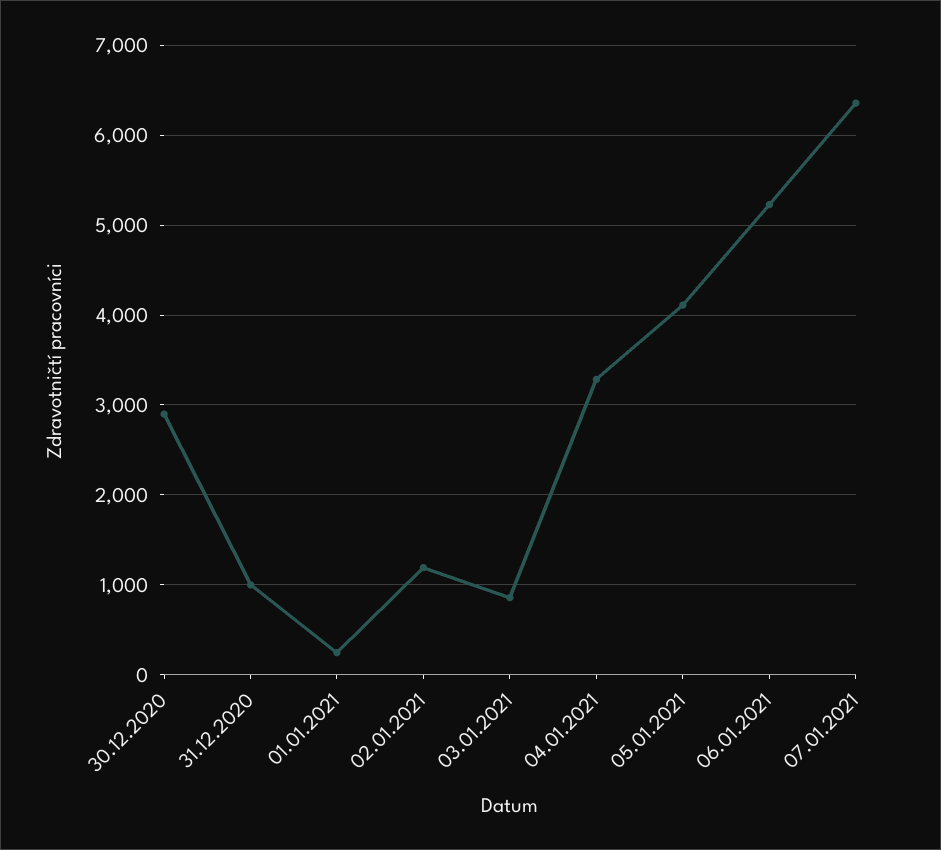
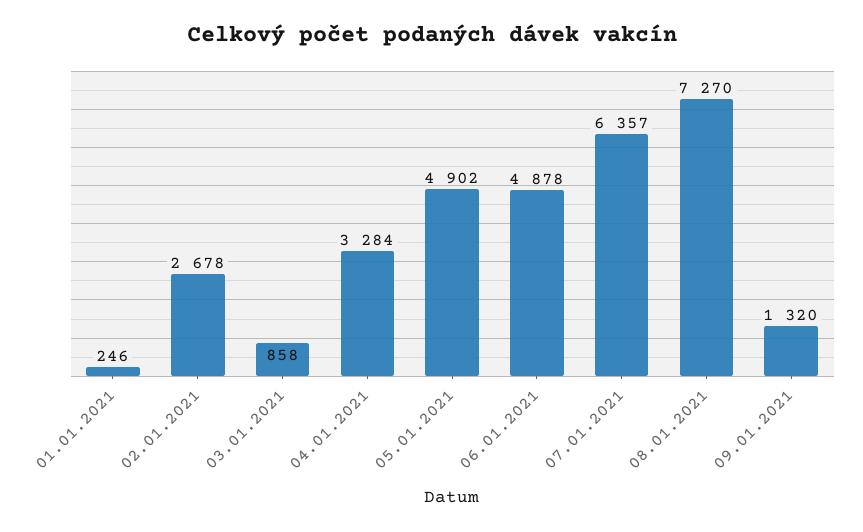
30.12.2020: 2900 -> none
31.12.2020: 1000 -> none
02.01.2021: 1200 -> 2678
05.01.2021: 4100 -> 4902
06.01.2021: 5200 -> 4878
08.01.2021: none -> 7270
09.01.2021: none -> 1320

